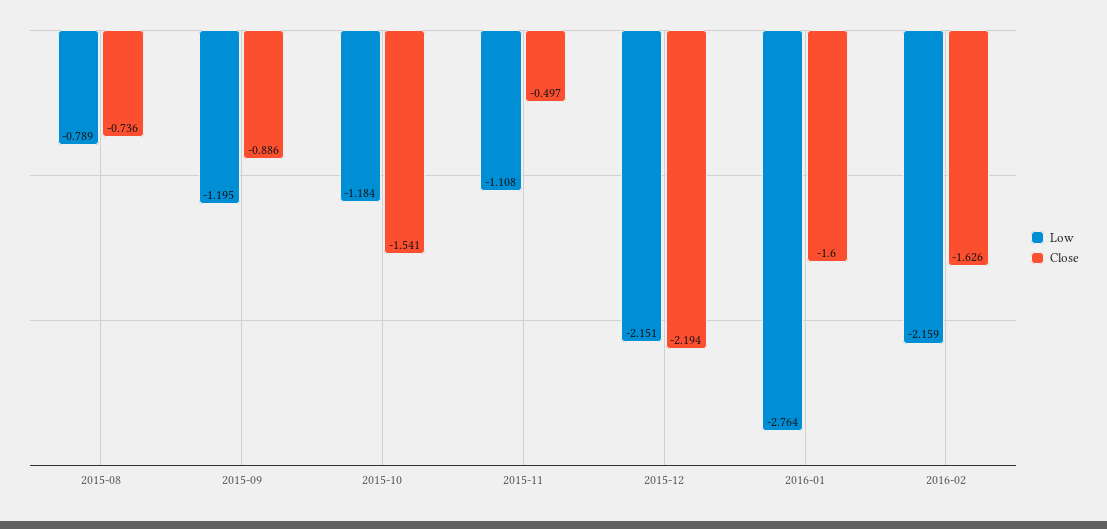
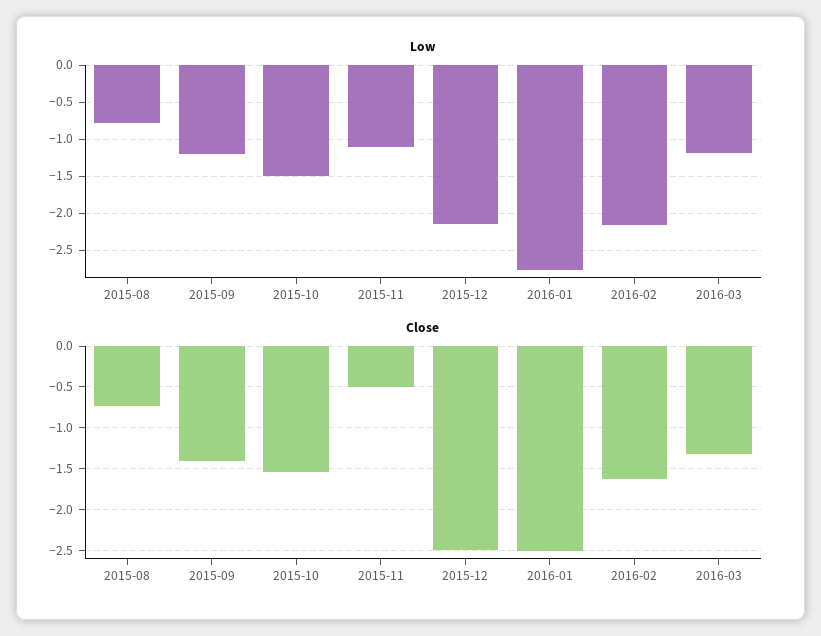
Close, 2015-09: -0.886 -> -1.4
Low, 2015-10: -1.184 -> -1.5
Close, 2015-12: -2.194 -> -2.5
Close, 2016-01: -1.6 -> -2.5
Low, 2016-03: none -> -1.2
Close, 2016-03: none -> -1.3

